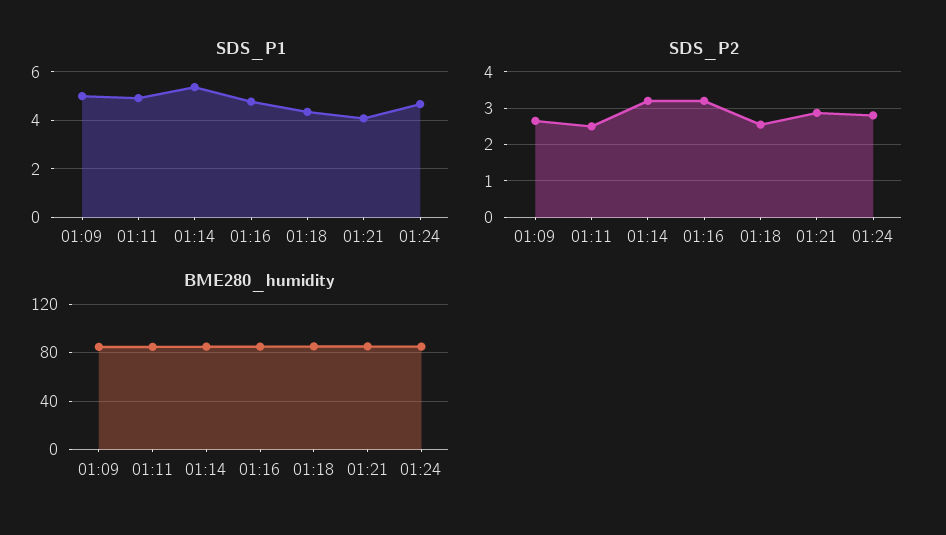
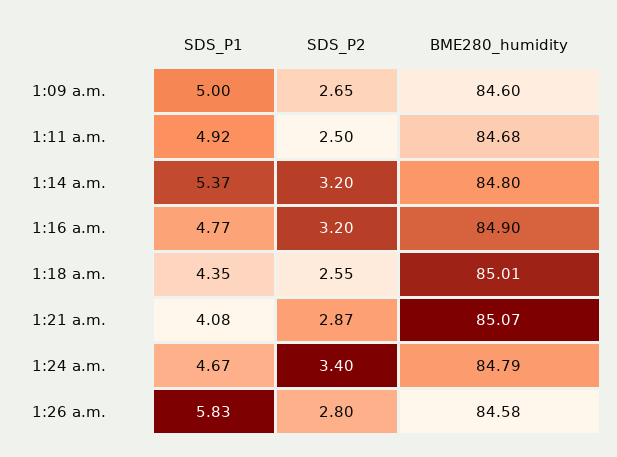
SDS_P2, 01:24: 2.8 -> 3.4
SDS_P1, 1:26 a.m.: none -> 5.83
SDS_P2, 1:26 a.m.: none -> 2.8
BME280_humidity, 1:26 a.m.: none -> 84.58

